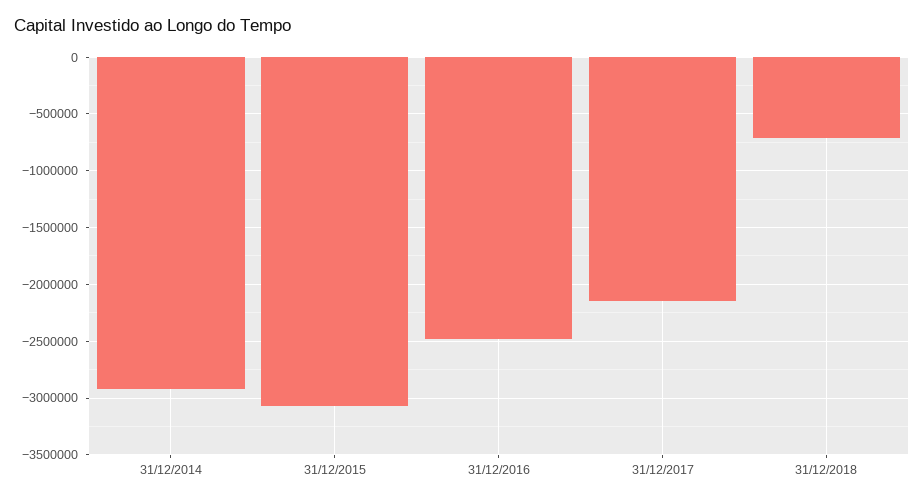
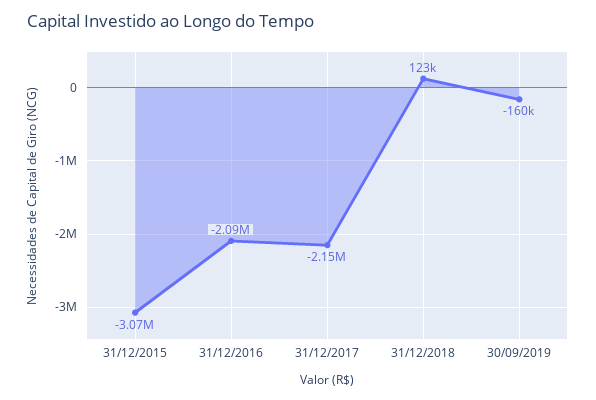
31/12/2014: -2900000 -> none
31/12/2016: -2500000 -> -2090000
31/12/2018: -700000 -> 123000
30/09/2019: none -> -160000

